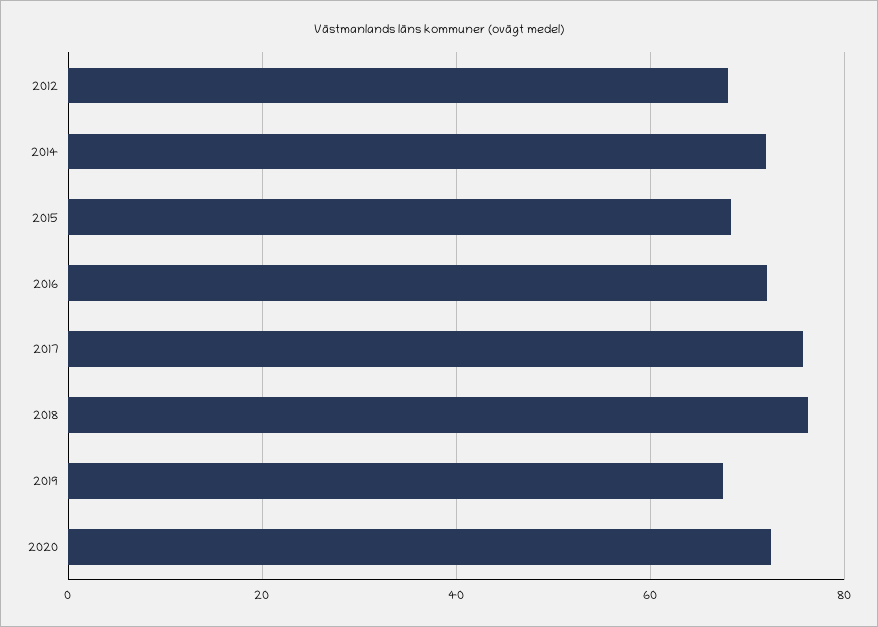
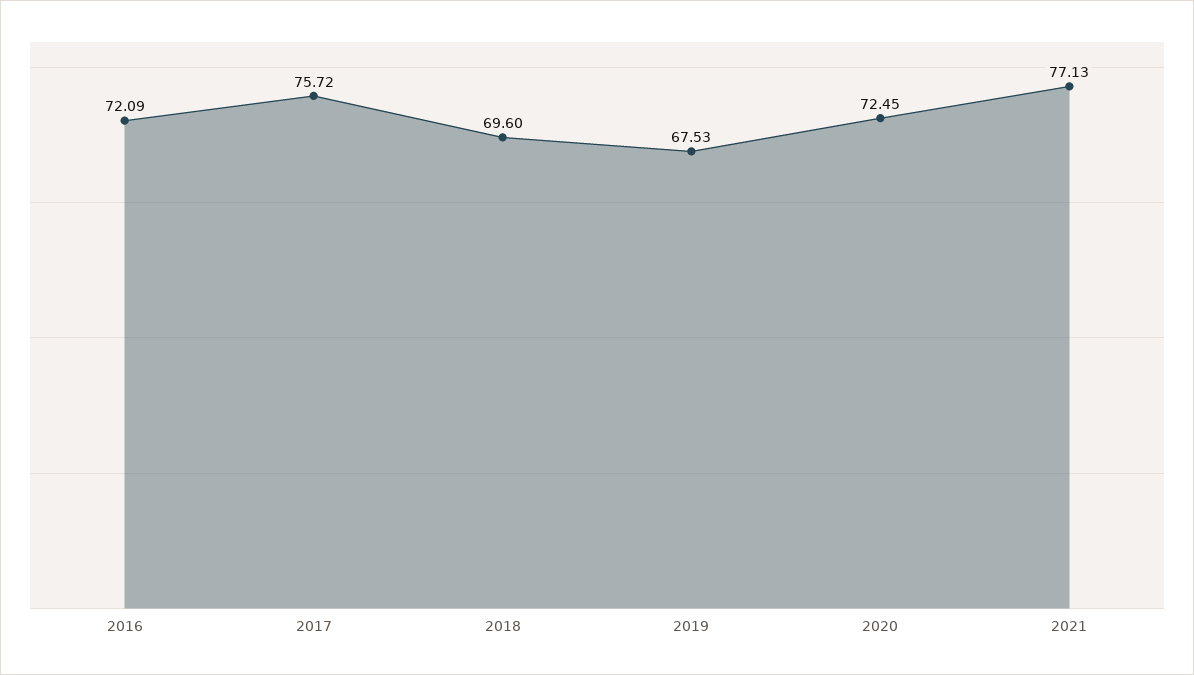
2012: 68 -> none
2014: 72 -> none
2015: 68 -> none
2018: 76 -> 69.6
2021: none -> 77.13

